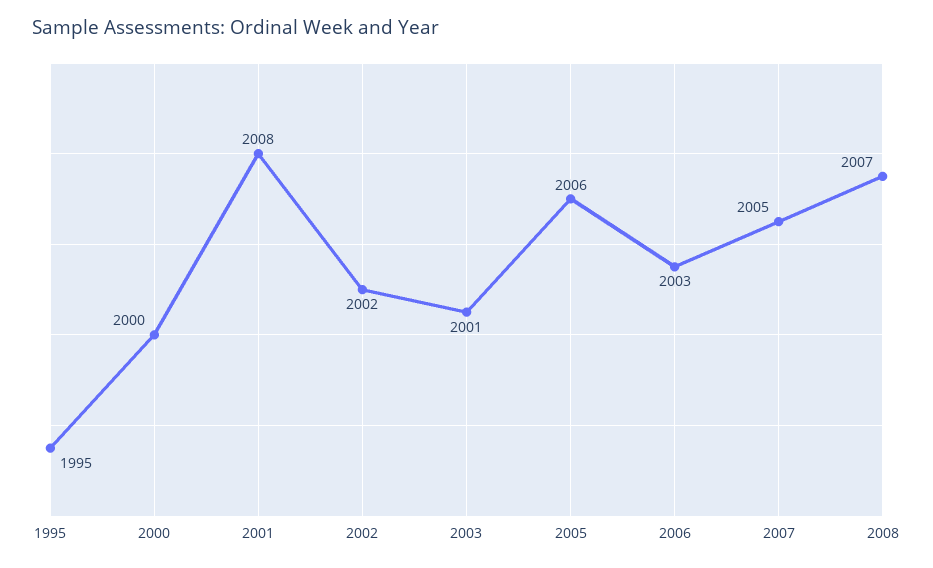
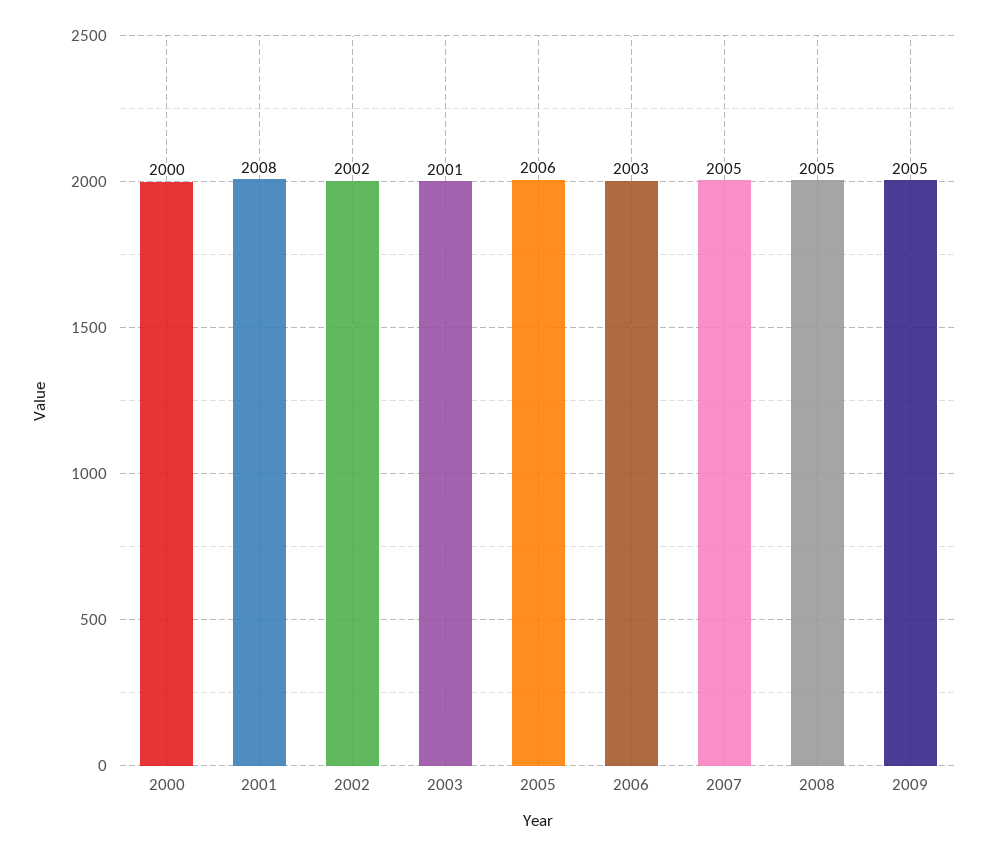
1995: 1995 -> none
2008: 2007 -> 2005
2009: none -> 2005

